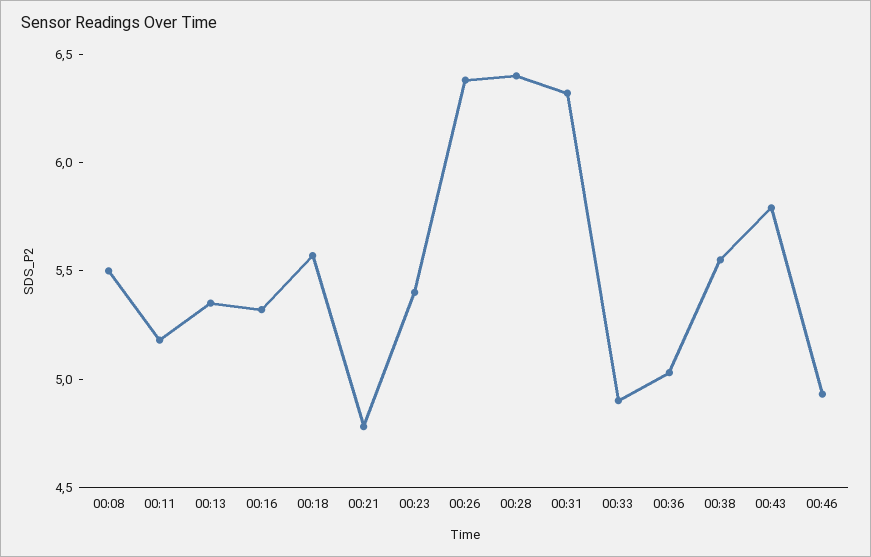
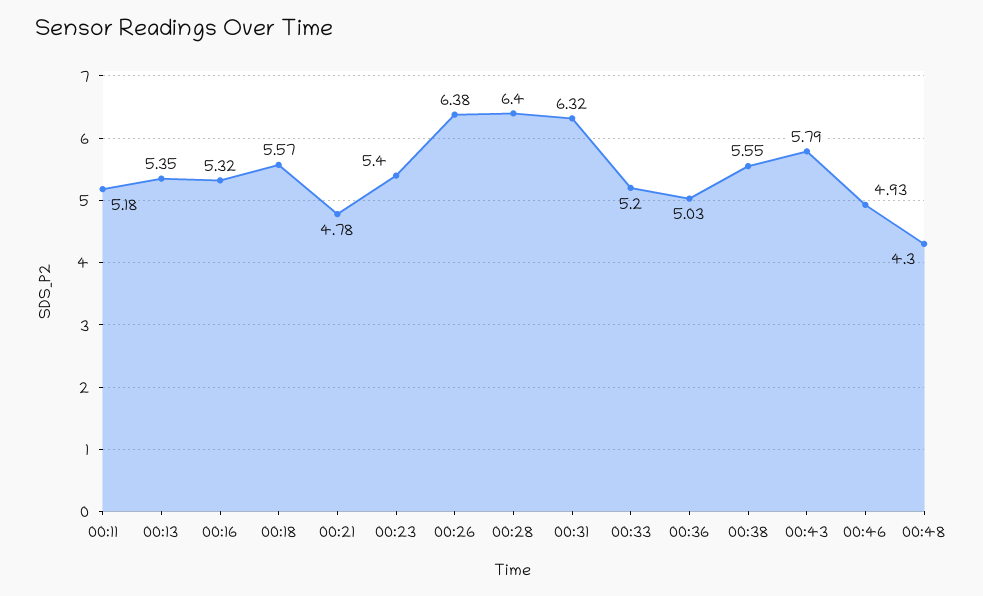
00:08: 5.5 -> none
00:33: 4.9 -> 5.2
00:48: none -> 4.3

